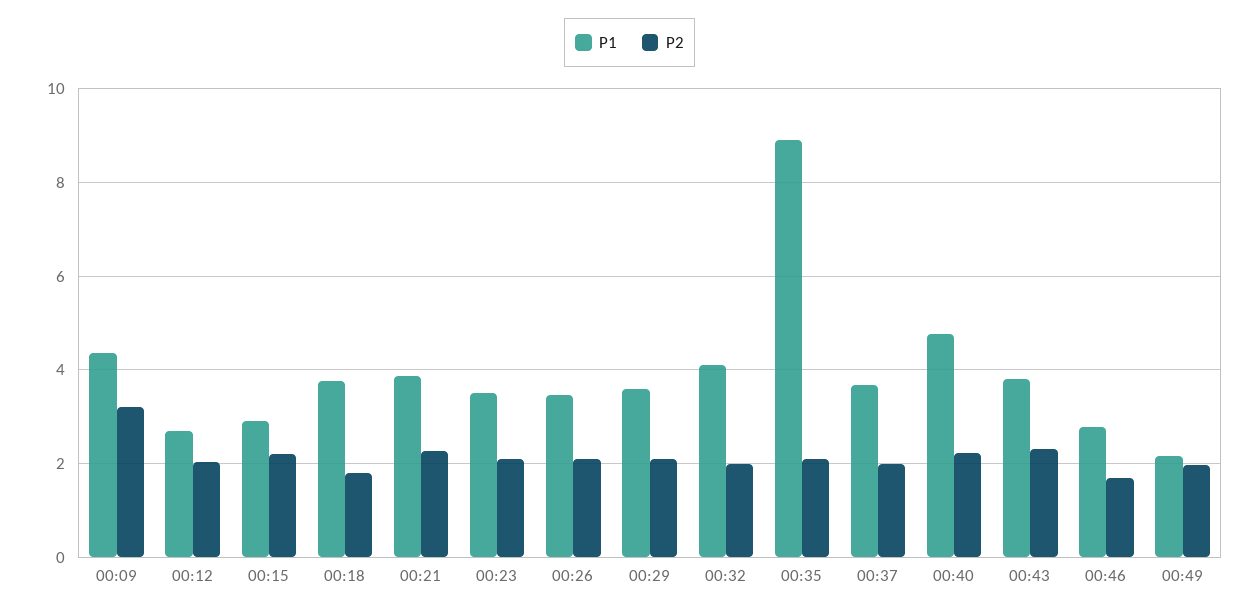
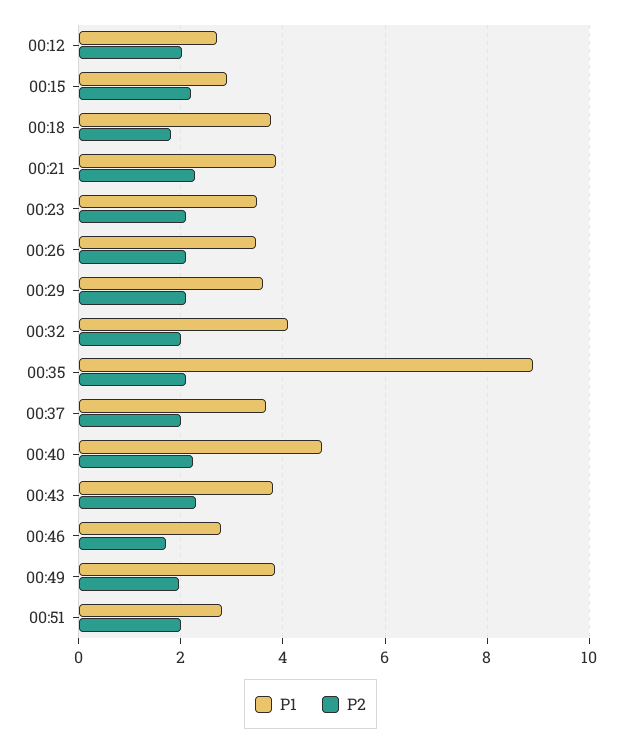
P1, 00:09: 4.4 -> none
P2, 00:09: 3.2 -> none
P1, 00:49: 2.2 -> 3.8
P1, 00:51: none -> 2.8
P2, 00:51: none -> 2

